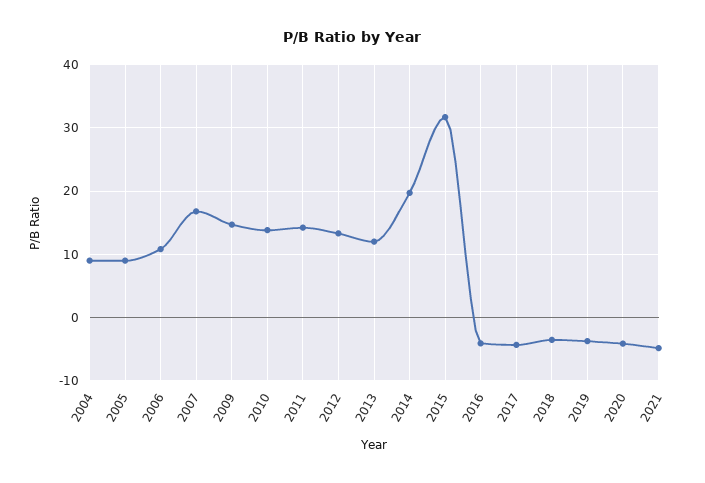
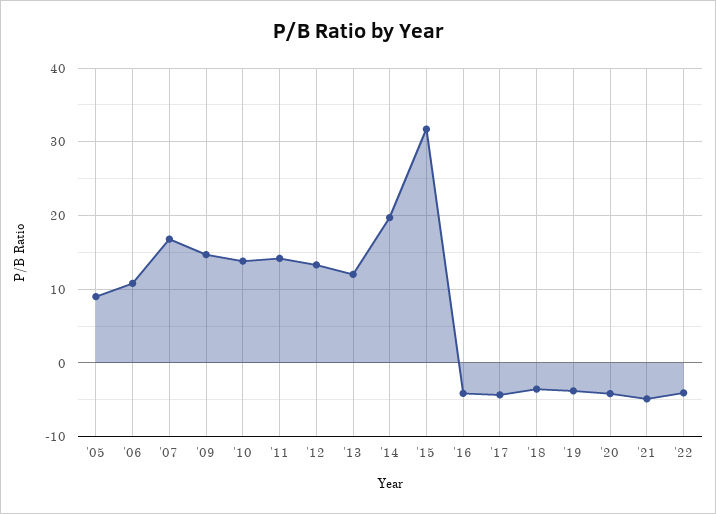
2004: 9 -> none
'22: none -> -4

